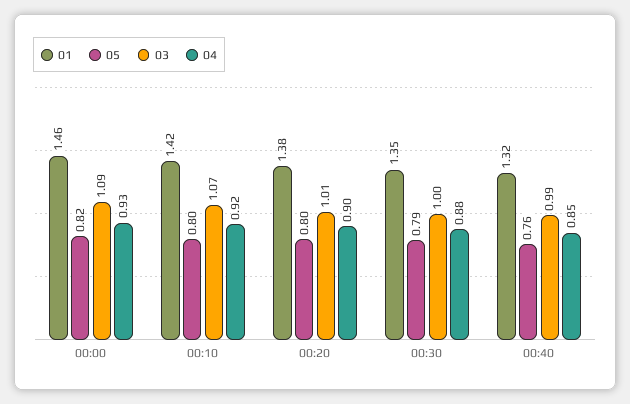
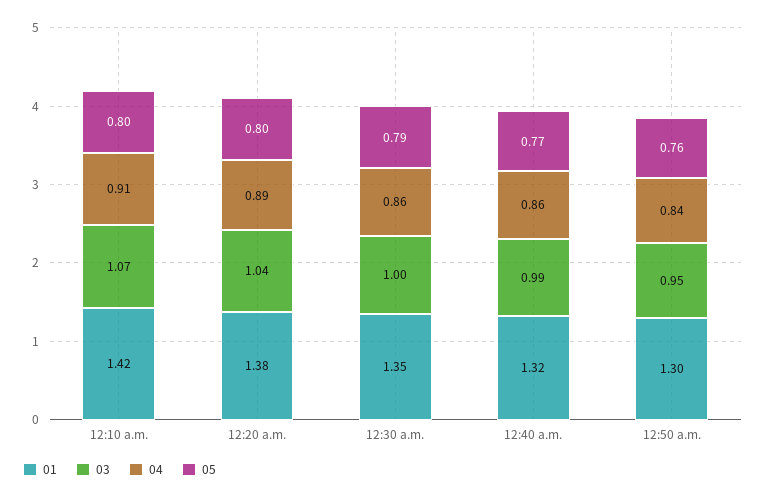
01, 00:00: 1.46 -> none
05, 00:00: 0.82 -> none
03, 00:00: 1.09 -> none
04, 00:00: 0.93 -> none
04, 00:10: 0.92 -> 0.91
03, 00:20: 1.01 -> 1.04
04, 00:20: 0.9 -> 0.89
04, 00:30: 0.88 -> 0.86
05, 00:40: 0.76 -> 0.77
04, 00:40: 0.85 -> 0.86
01, 12:50 a.m.: none -> 1.3
03, 12:50 a.m.: none -> 0.95
04, 12:50 a.m.: none -> 0.84
05, 12:50 a.m.: none -> 0.76

